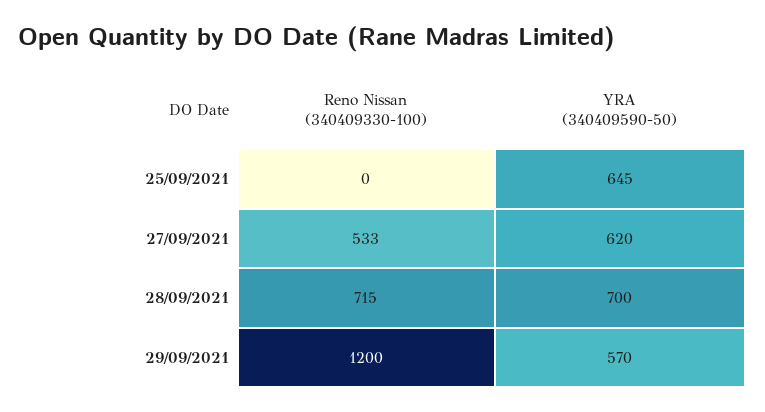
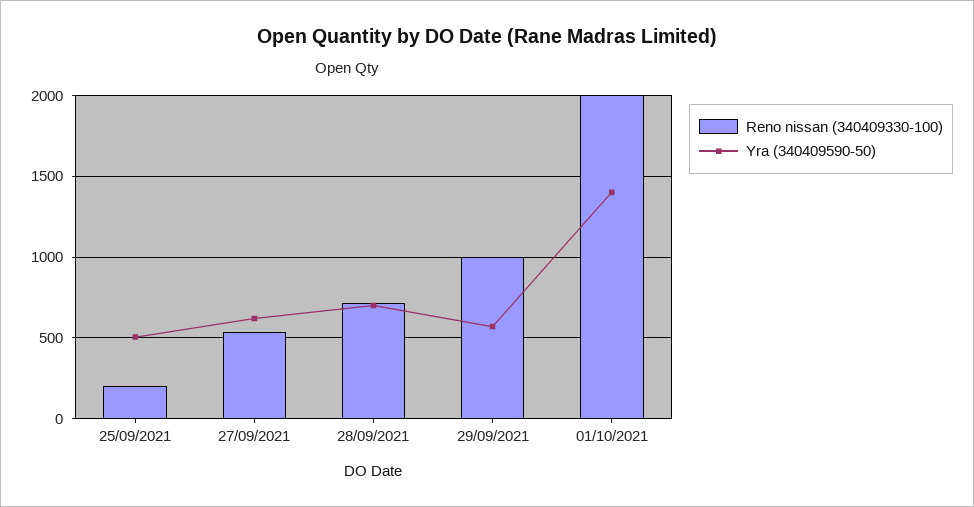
Reno Nissan (340409330-100), 25/09/2021: 0 -> 200
YRA (340409590-50), 25/09/2021: 645 -> 500
Reno Nissan (340409330-100), 29/09/2021: 1200 -> 1000
Reno Nissan (340409330-100), 01/10/2021: none -> 2000
YRA (340409590-50), 01/10/2021: none -> 1400

